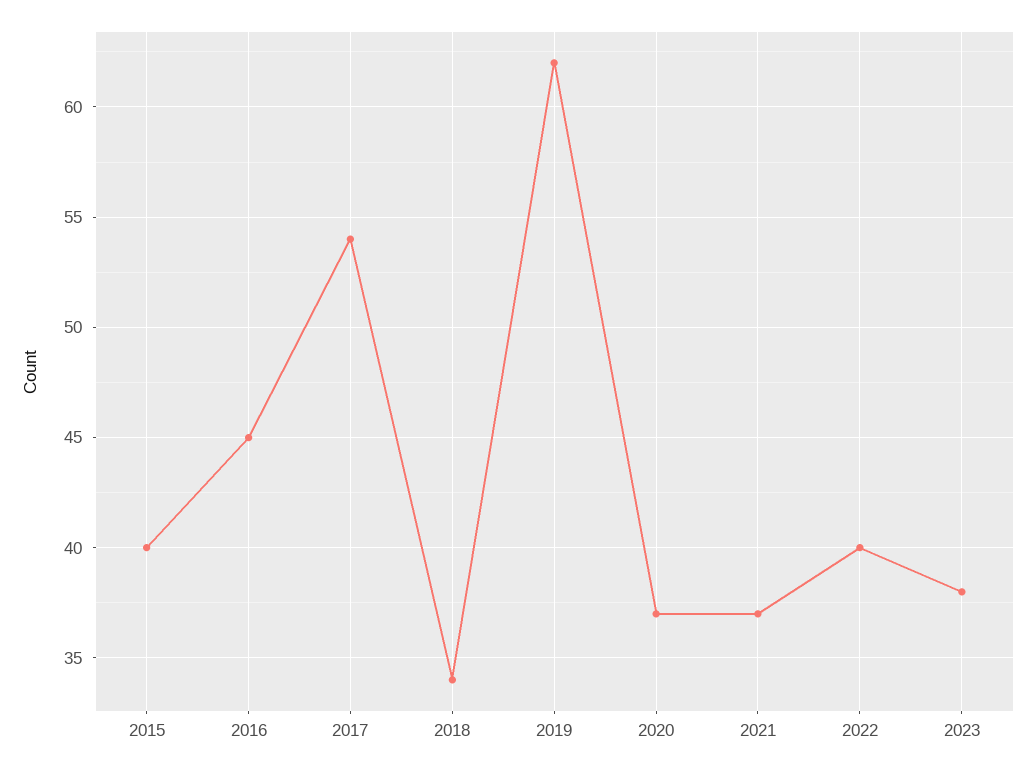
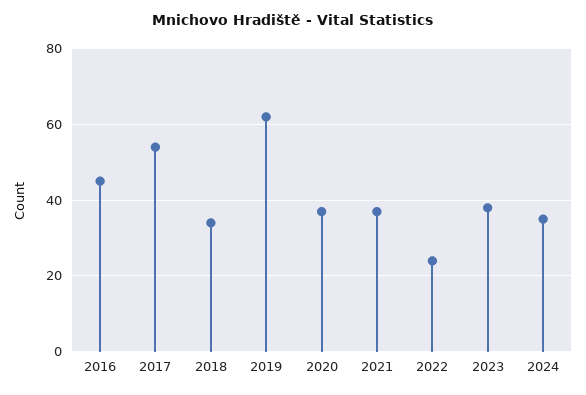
2015: 40 -> none
2022: 40 -> 25
2024: none -> 35

